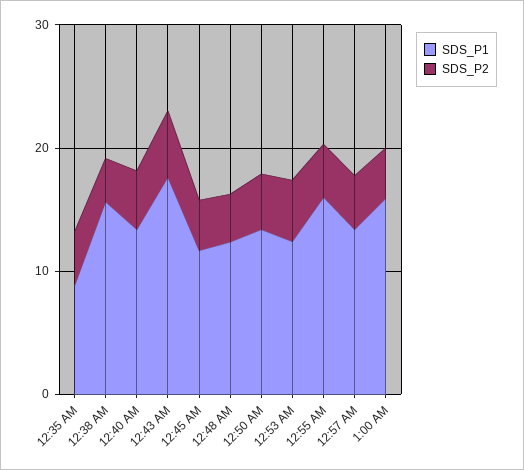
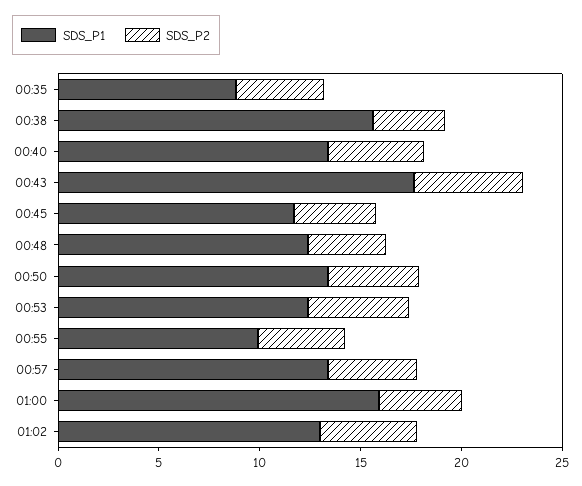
SDS_P1, 12:55 AM: 16 -> 10
SDS_P1, 01:02: none -> 13
SDS_P2, 01:02: none -> 5

